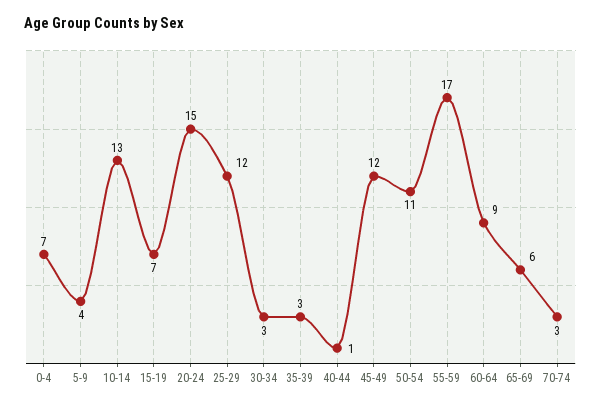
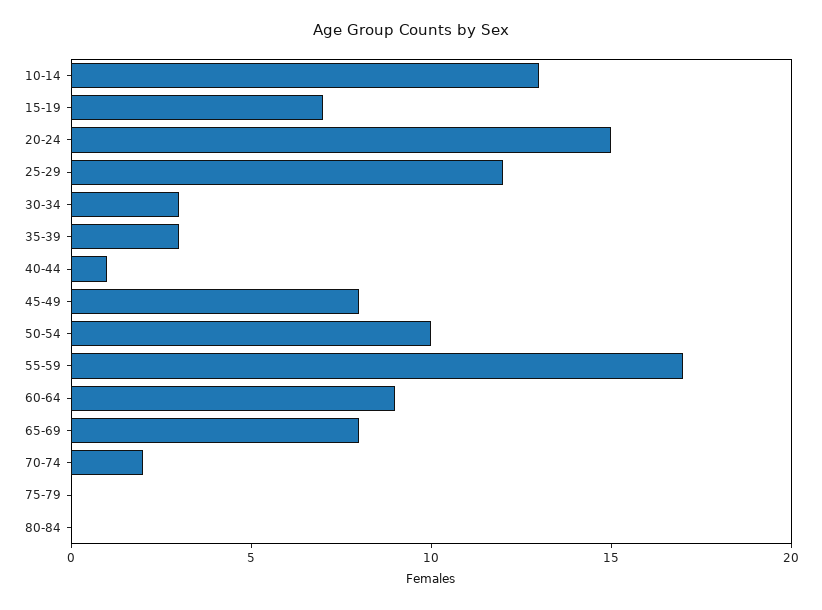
0-4: 7 -> none
5-9: 4 -> none
45-49: 12 -> 8
50-54: 11 -> 10
65-69: 6 -> 8
70-74: 3 -> 2
75-79: none -> 0
80-84: none -> 0

